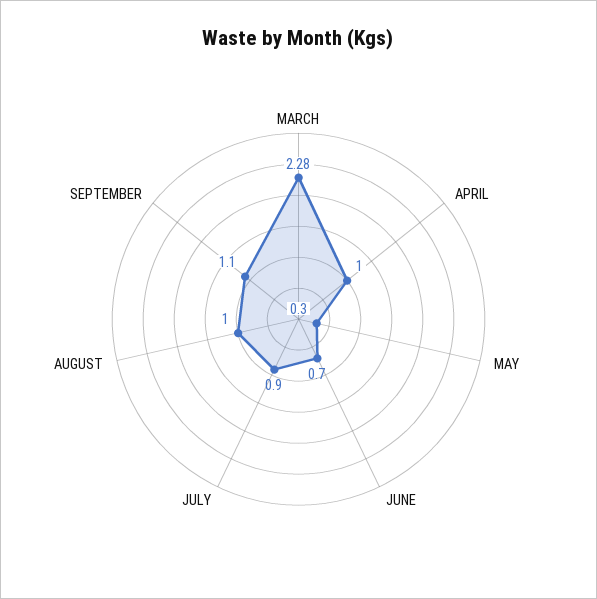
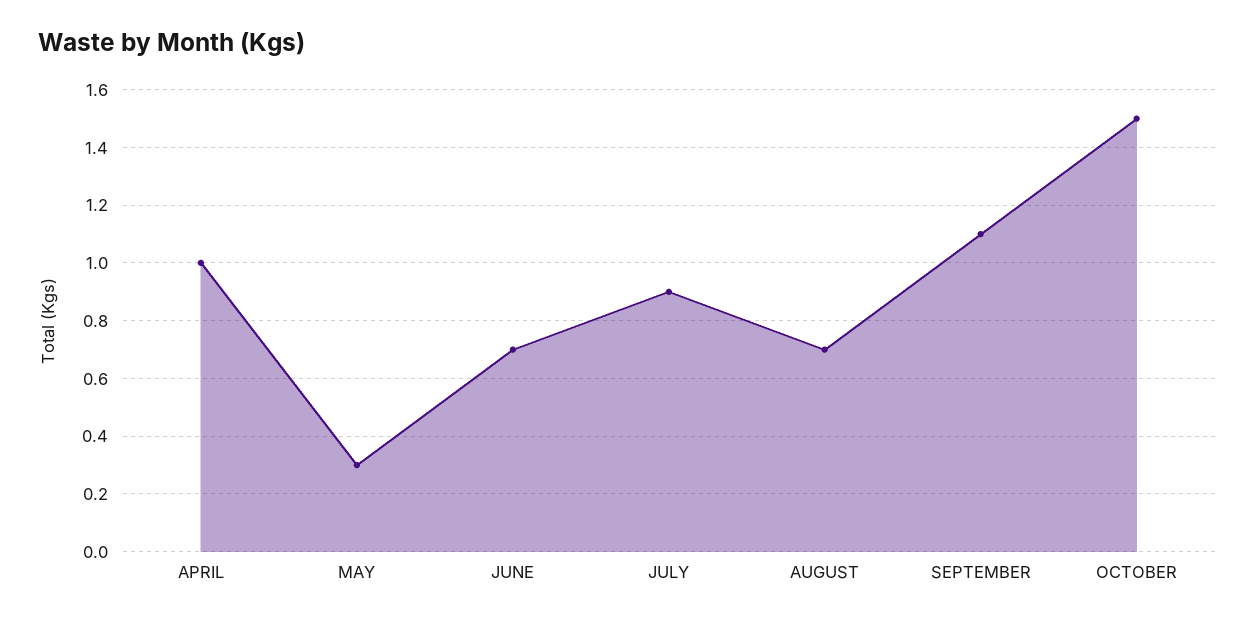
MARCH: 2.28 -> none
AUGUST: 1 -> 0.7
OCTOBER: none -> 1.5

